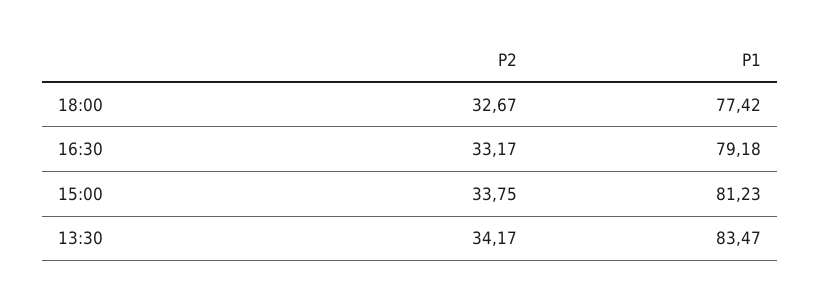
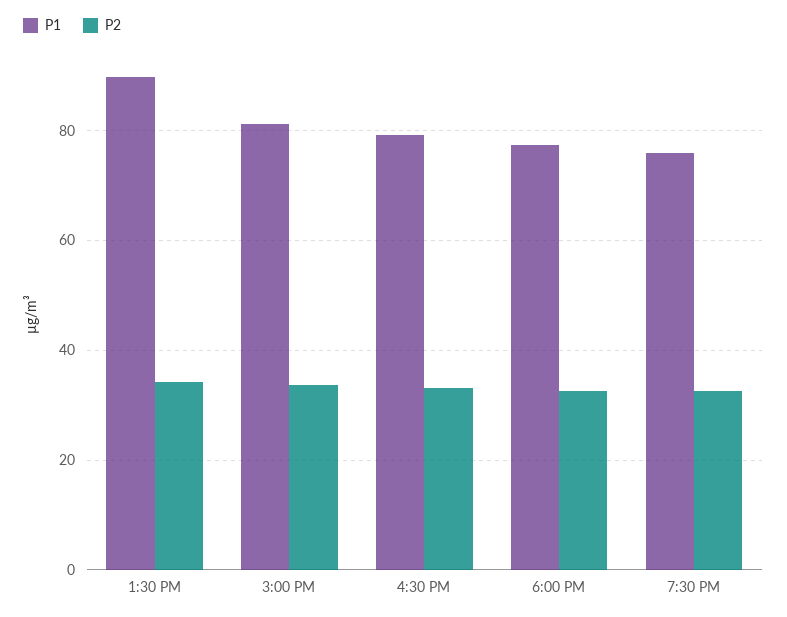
P1, 13:30: 83.47 -> 90
P1, 7:30 PM: none -> 76
P2, 7:30 PM: none -> 32

